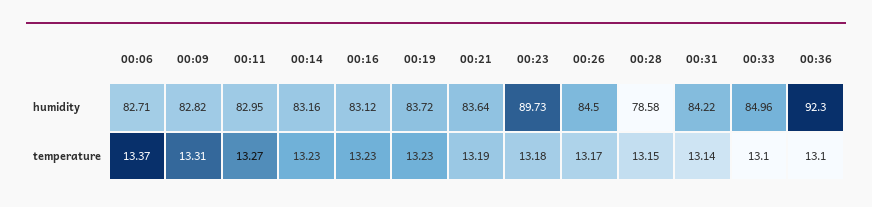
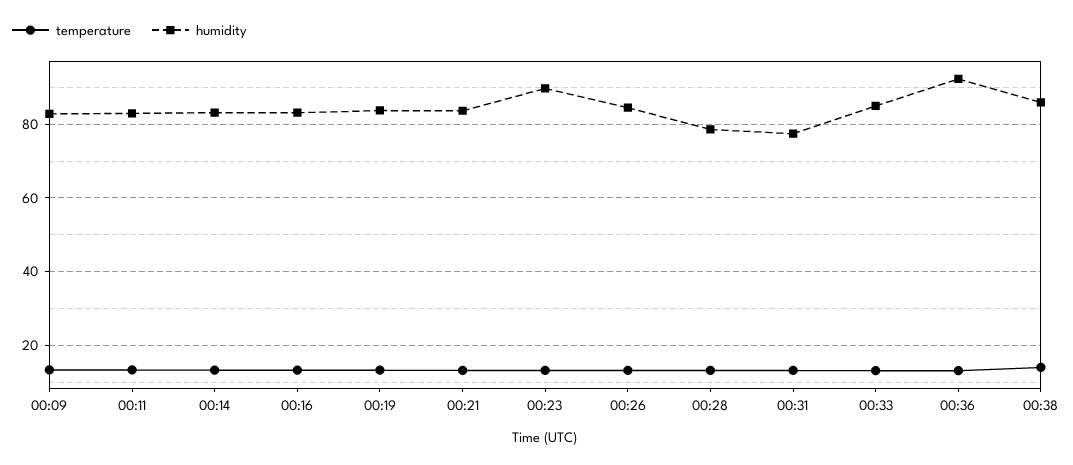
humidity, 00:06: 82.71 -> none
humidity, 00:31: 84.22 -> 78
temperature, 00:06: 13.37 -> none
temperature, 00:38: none -> 14
humidity, 00:38: none -> 86

